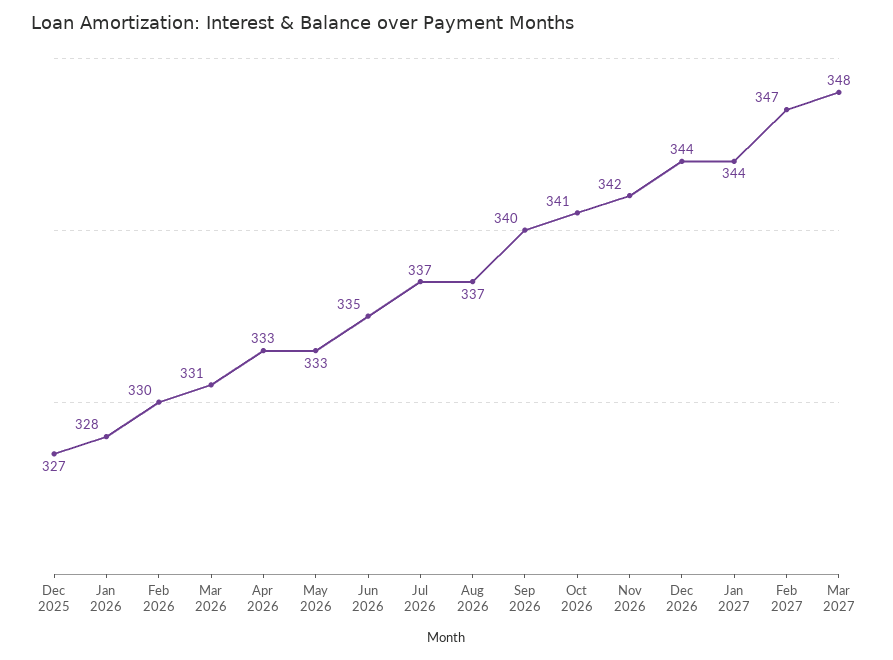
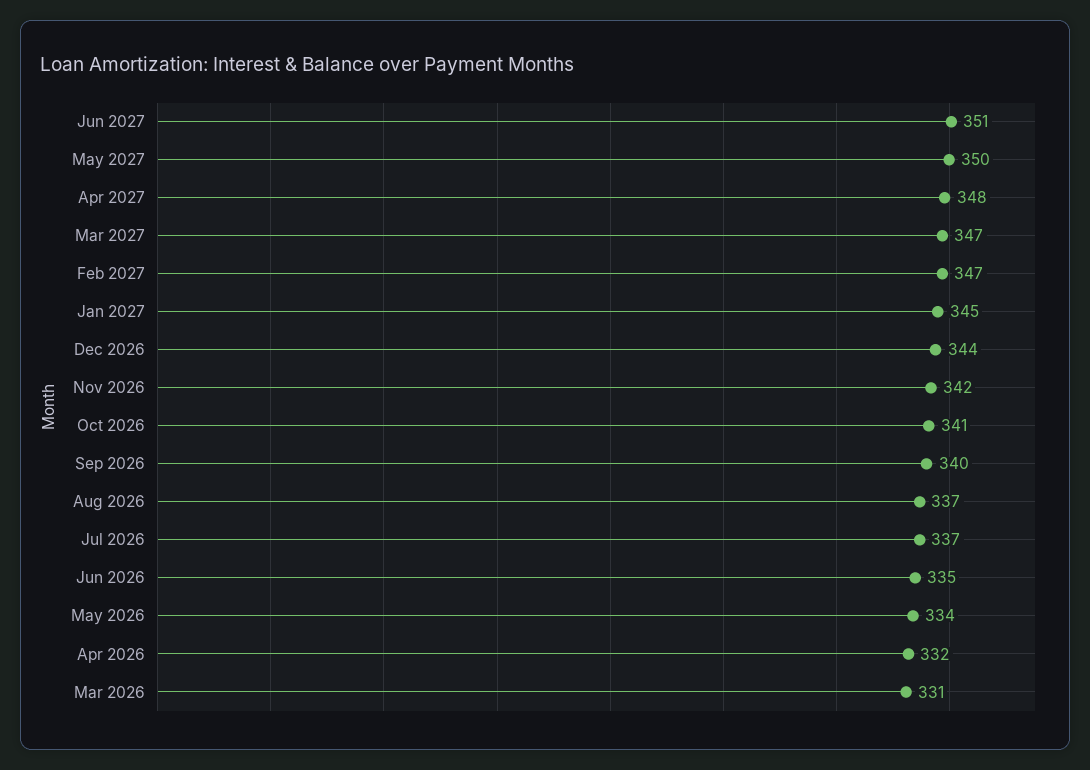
Dec 2025: 327 -> none
Jan 2026: 328 -> none
Feb 2026: 330 -> none
Apr 2026: 333 -> 332
May 2026: 333 -> 334
Jan 2027: 344 -> 345
Mar 2027: 348 -> 347
Jun 2027: none -> 351
May 2027: none -> 350
Apr 2027: none -> 348

